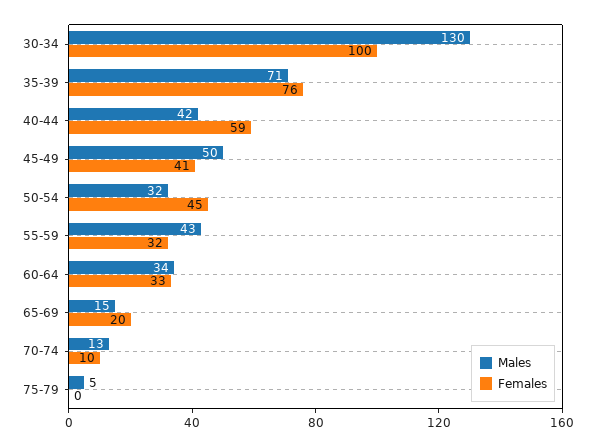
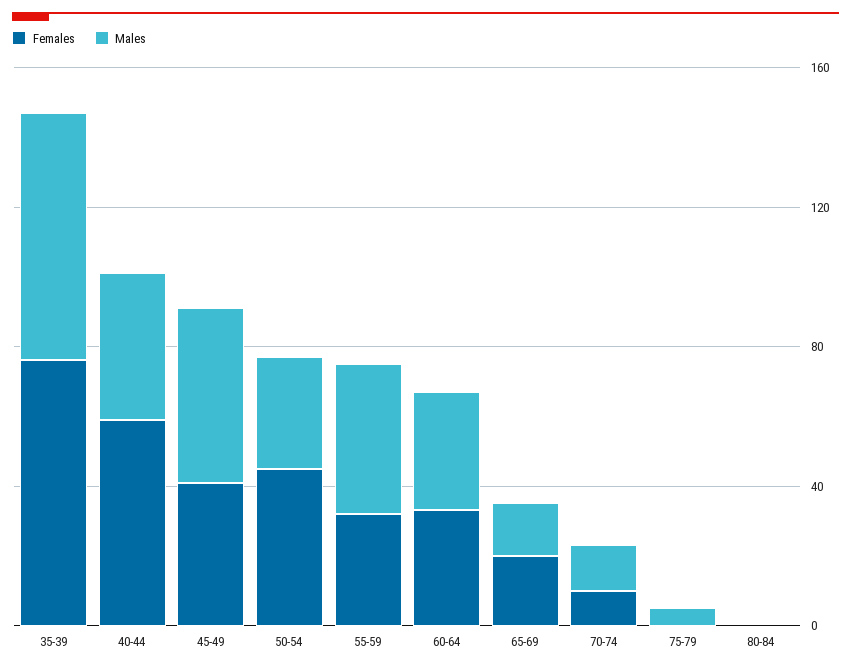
Males, 30-34: 130 -> none
Females, 30-34: 100 -> none
Females, 80-84: none -> 0
Males, 80-84: none -> 0

